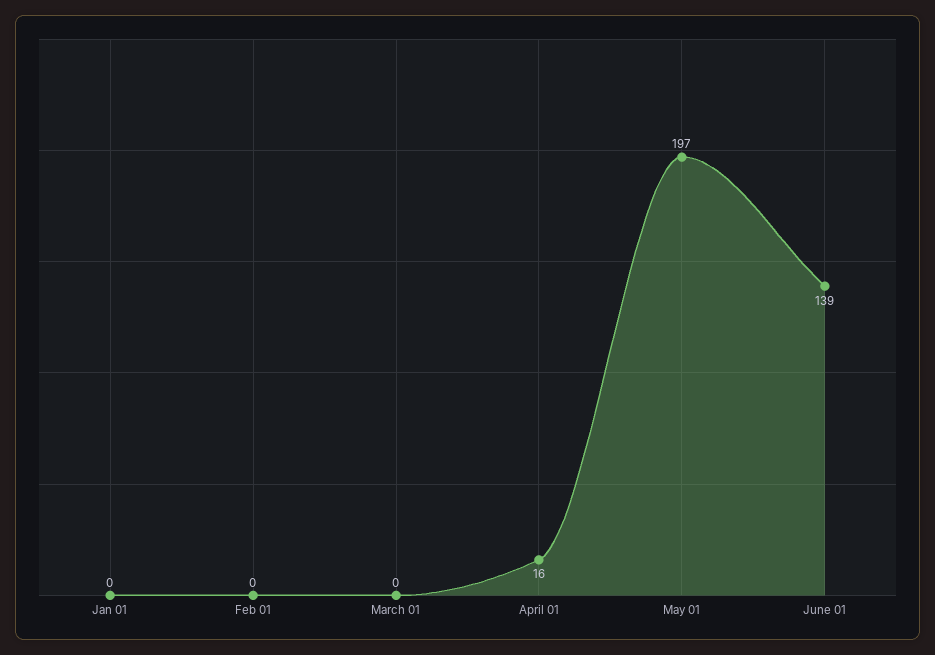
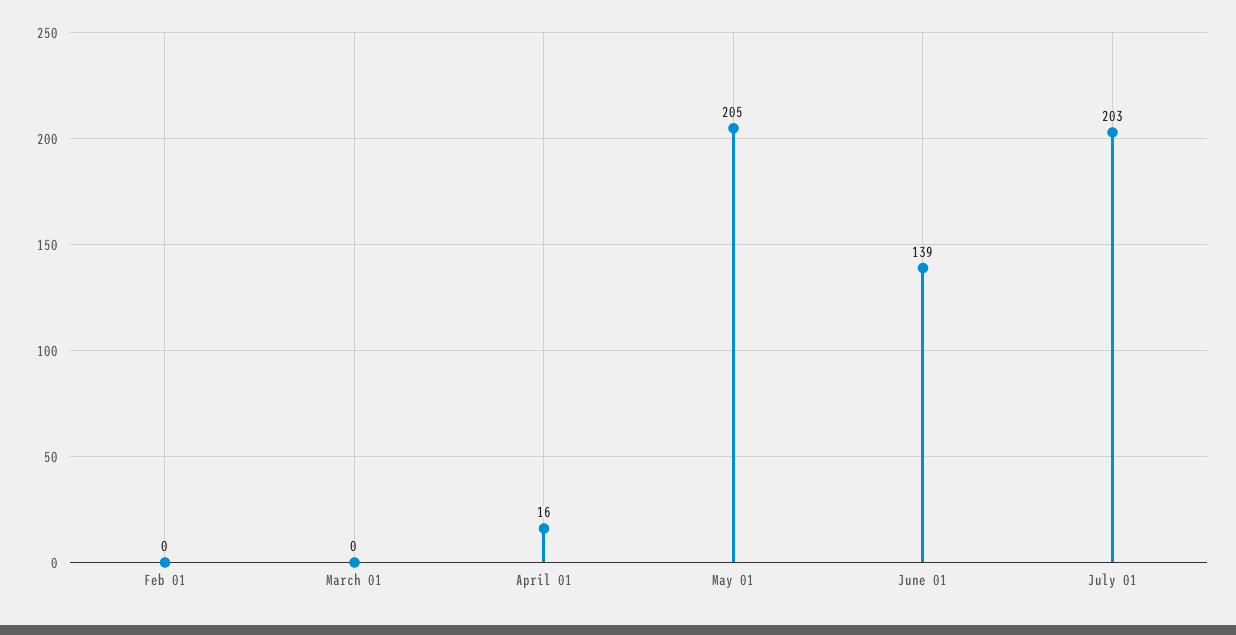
Jan 01: 0 -> none
May 01: 197 -> 205
July 01: none -> 203

